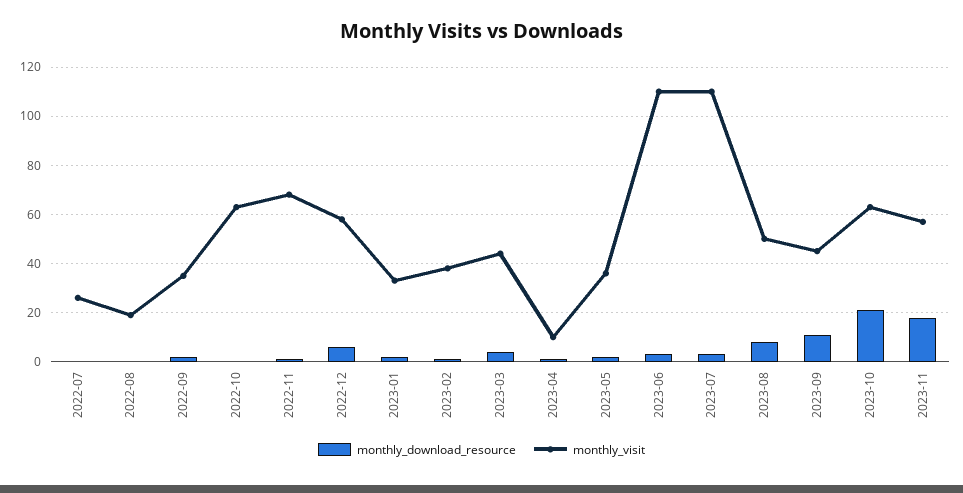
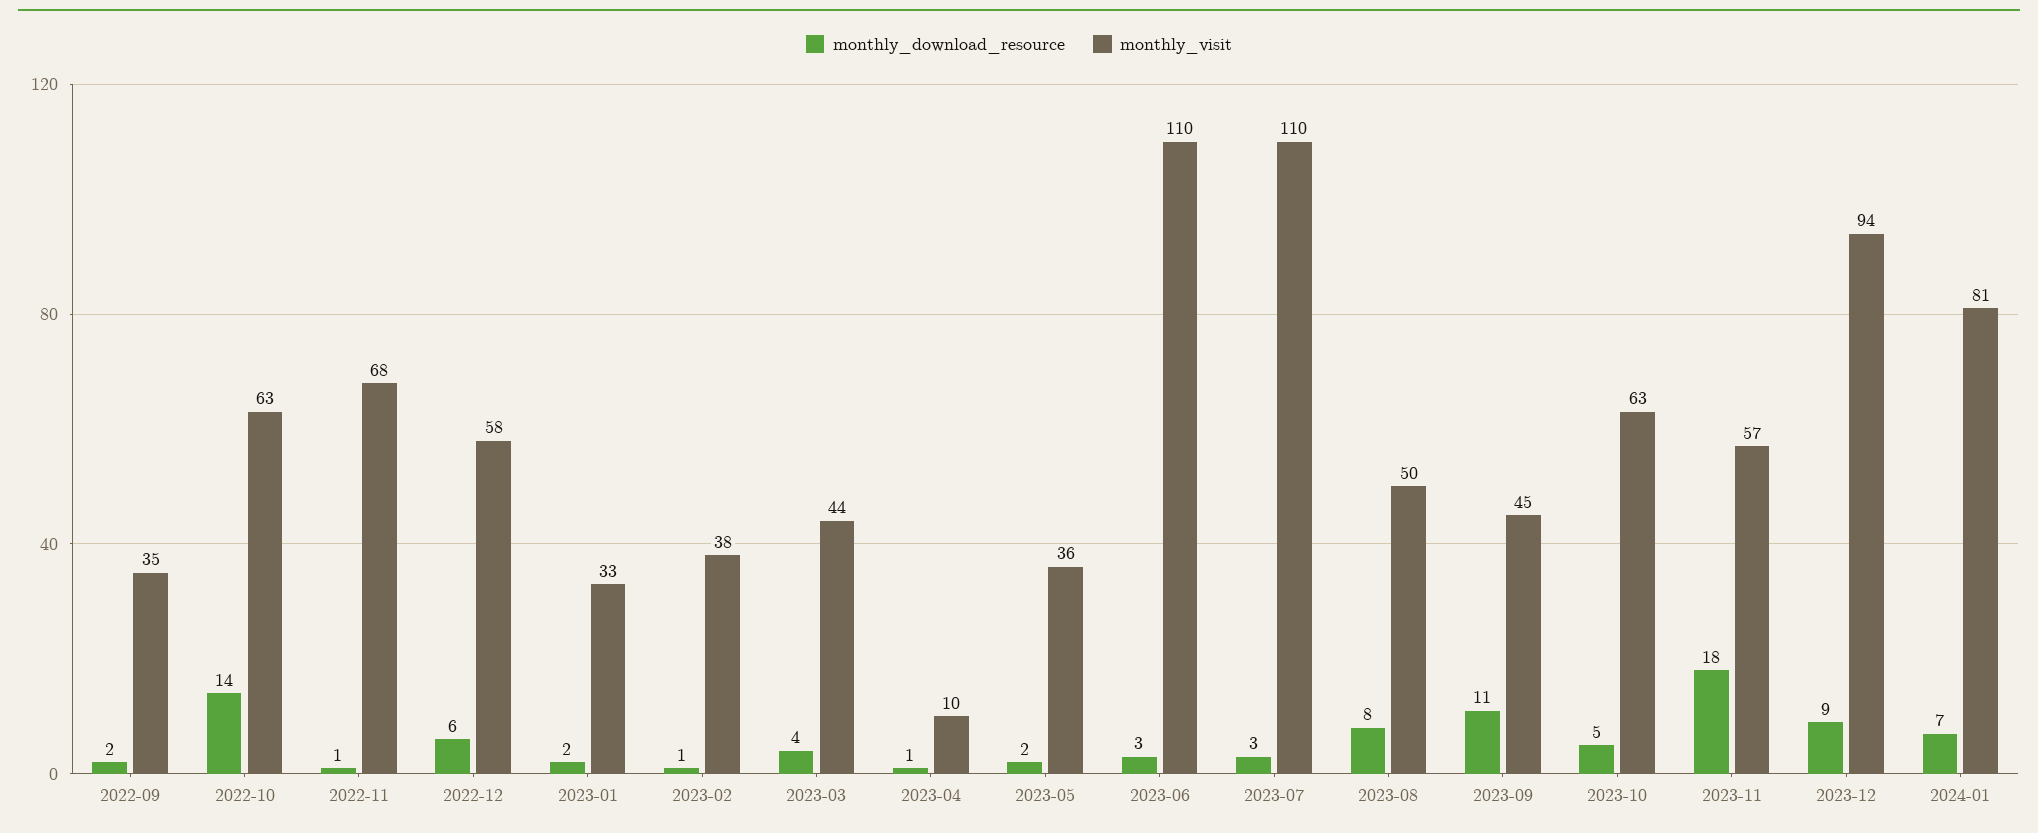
monthly_download_resource, 2022-07: 0 -> none
monthly_visit, 2022-07: 25 -> none
monthly_download_resource, 2022-08: 0 -> none
monthly_visit, 2022-08: 20 -> none
monthly_download_resource, 2022-10: 0 -> 14
monthly_download_resource, 2023-10: 20 -> 5
monthly_download_resource, 2023-12: none -> 9
monthly_visit, 2023-12: none -> 94
monthly_download_resource, 2024-01: none -> 7
monthly_visit, 2024-01: none -> 81

